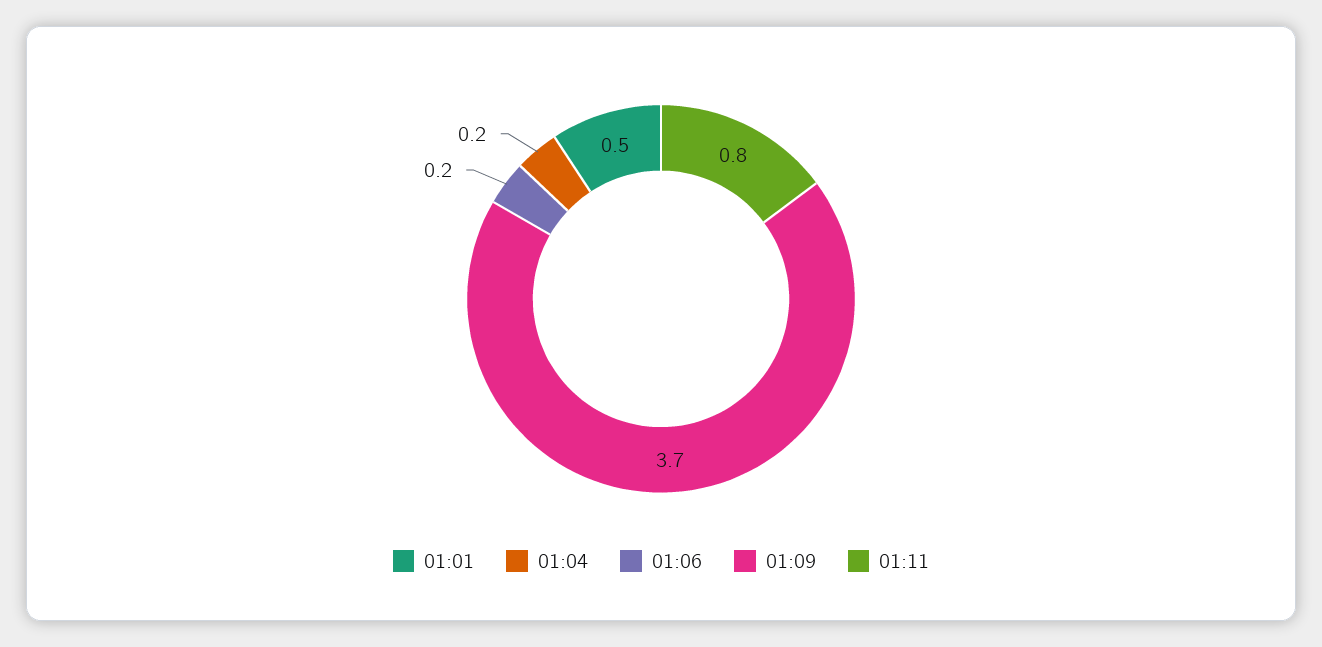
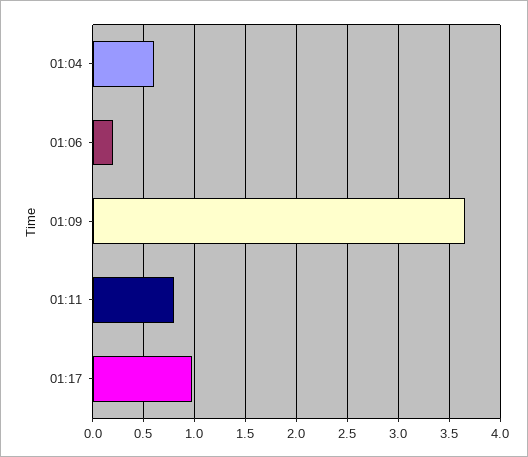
01:01: 0.5 -> none
01:04: 0.2 -> 0.6
01:17: none -> 1

